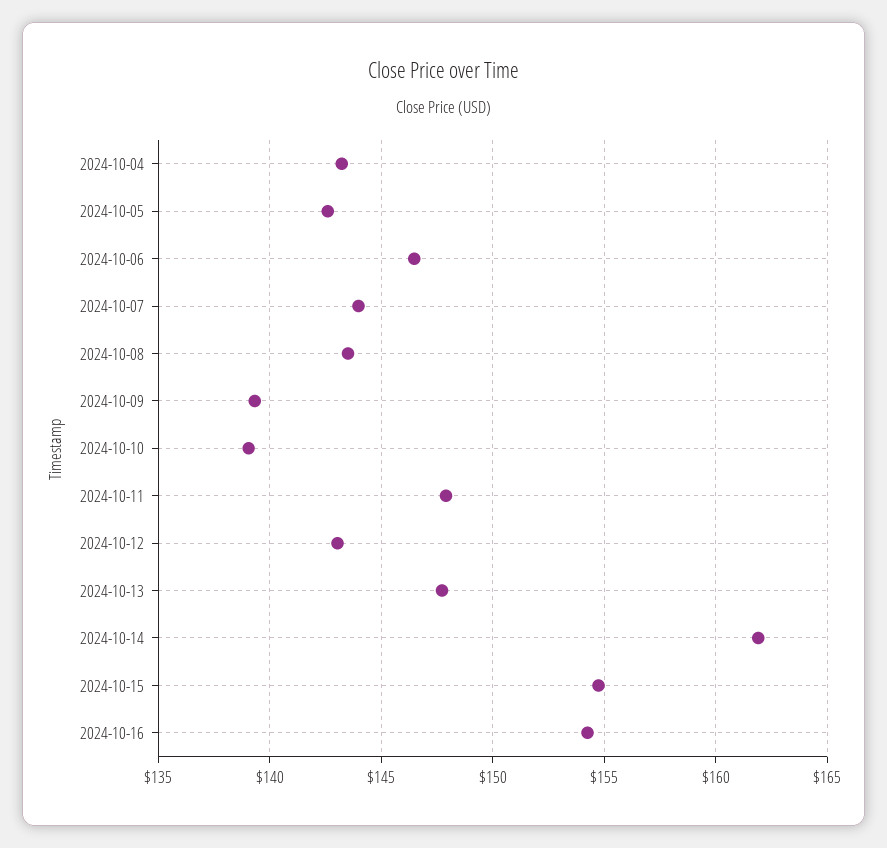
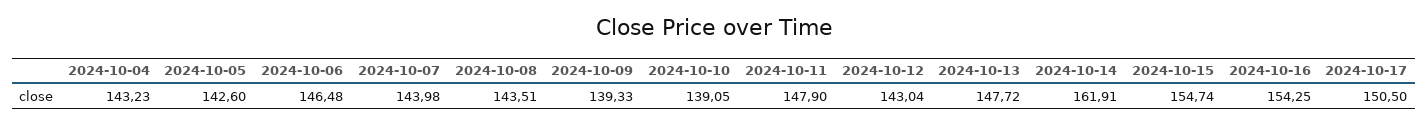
2024-10-17: none -> 150.5

